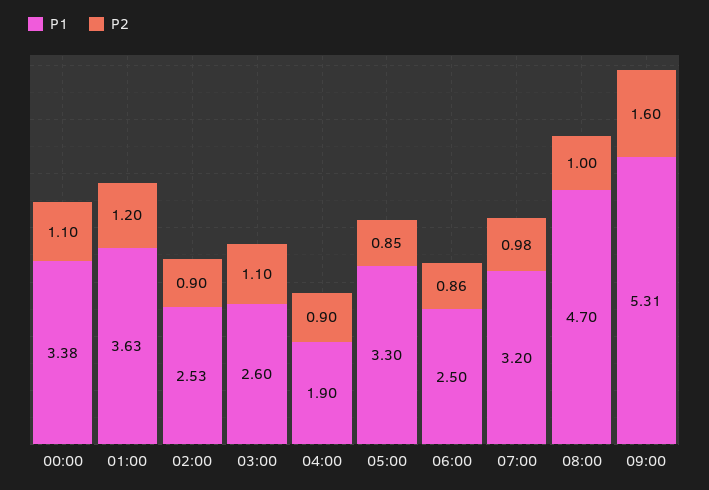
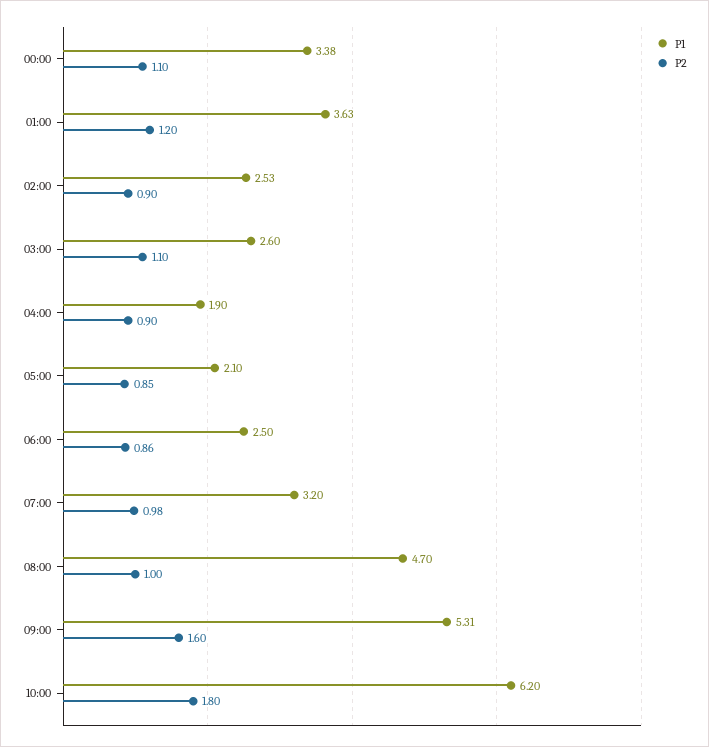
P1, 05:00: 3.3 -> 2.1
P1, 10:00: none -> 6.2
P2, 10:00: none -> 1.8

